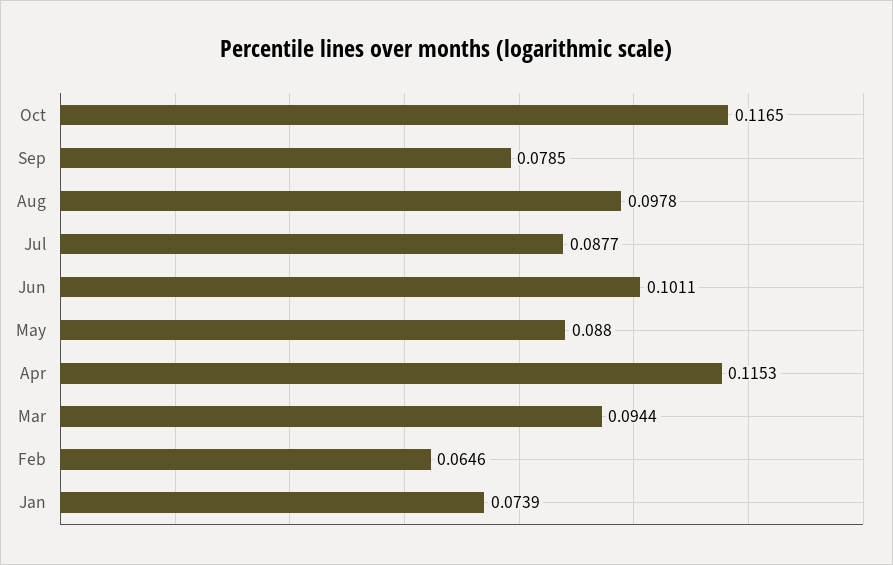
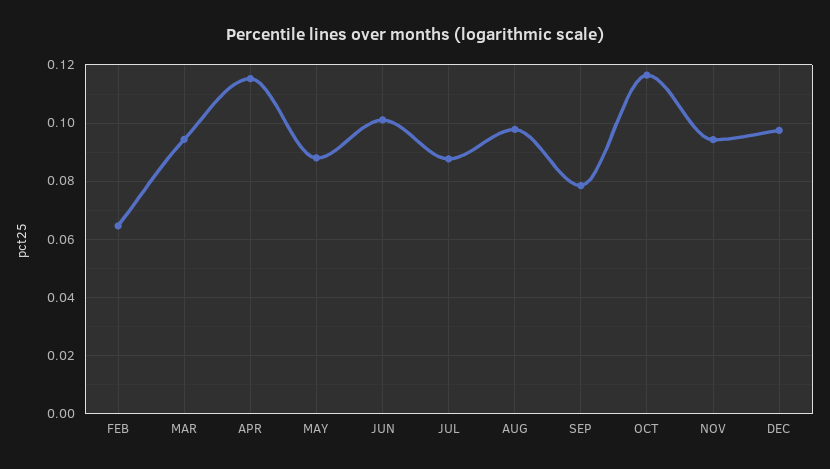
Jan: 0.0739 -> none
NOV: none -> 0.095
DEC: none -> 0.0975

